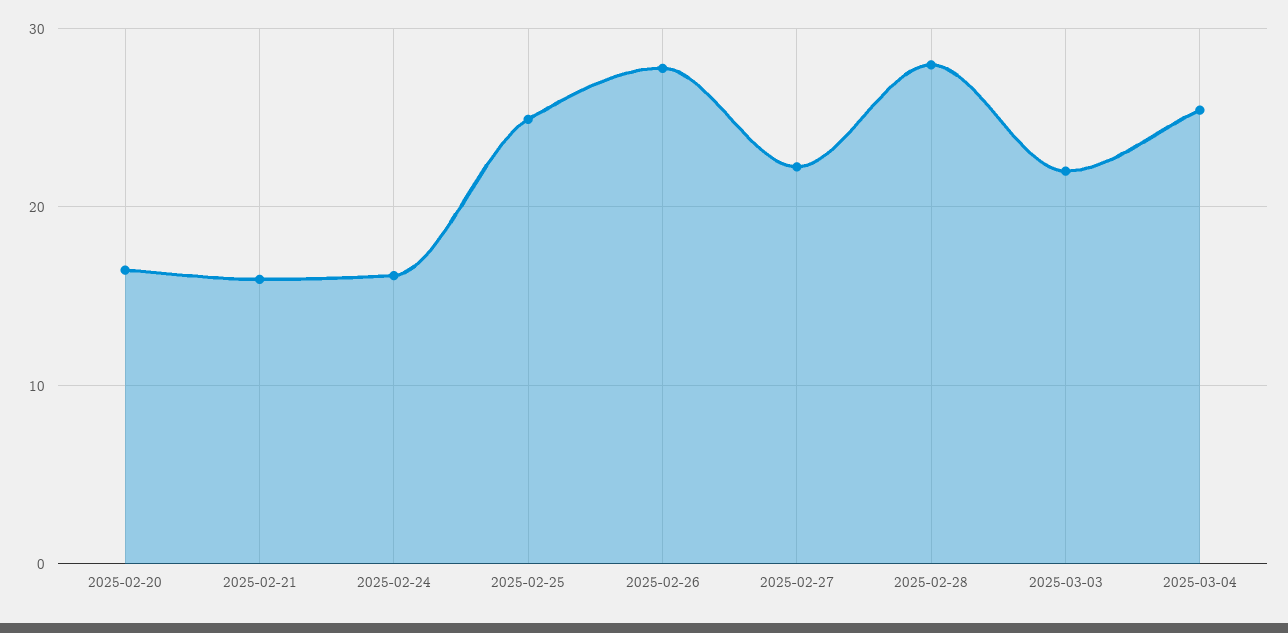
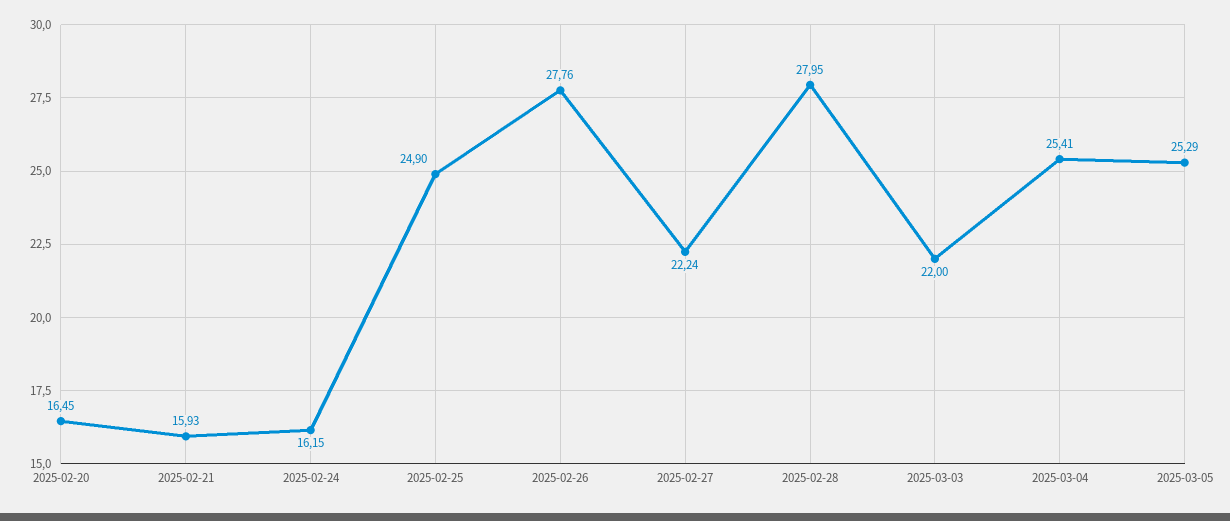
2025-03-05: none -> 25.29

